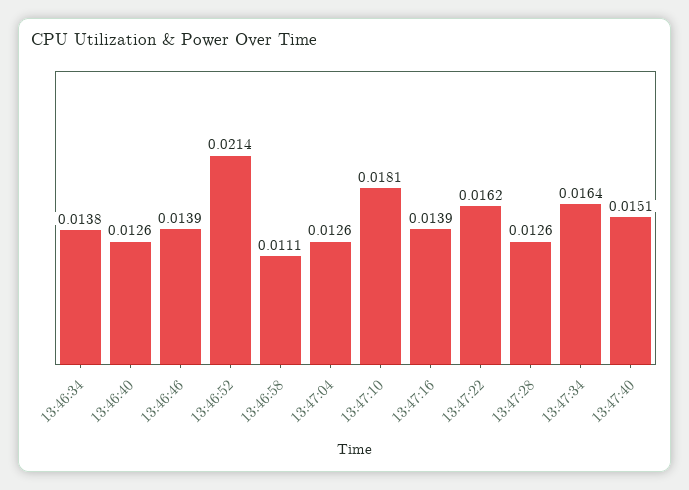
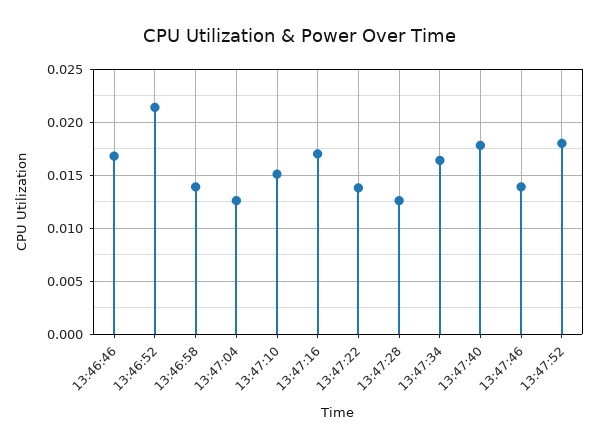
13:46:34: 0.0138 -> none
13:46:40: 0.0126 -> none
13:46:46: 0.0139 -> 0.017
13:46:58: 0.0111 -> 0.014
13:47:10: 0.0181 -> 0.015
13:47:16: 0.0139 -> 0.017
13:47:22: 0.0162 -> 0.014
13:47:40: 0.0151 -> 0.018
13:47:46: none -> 0.014
13:47:52: none -> 0.018

